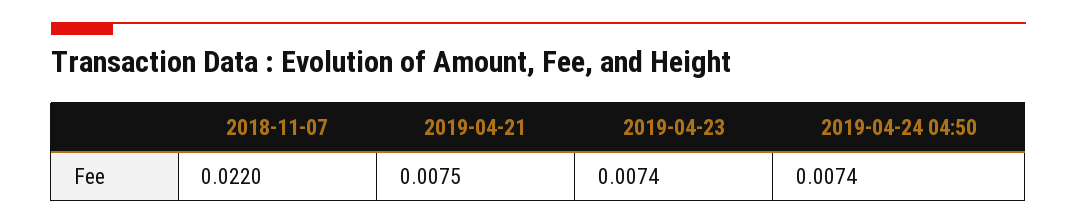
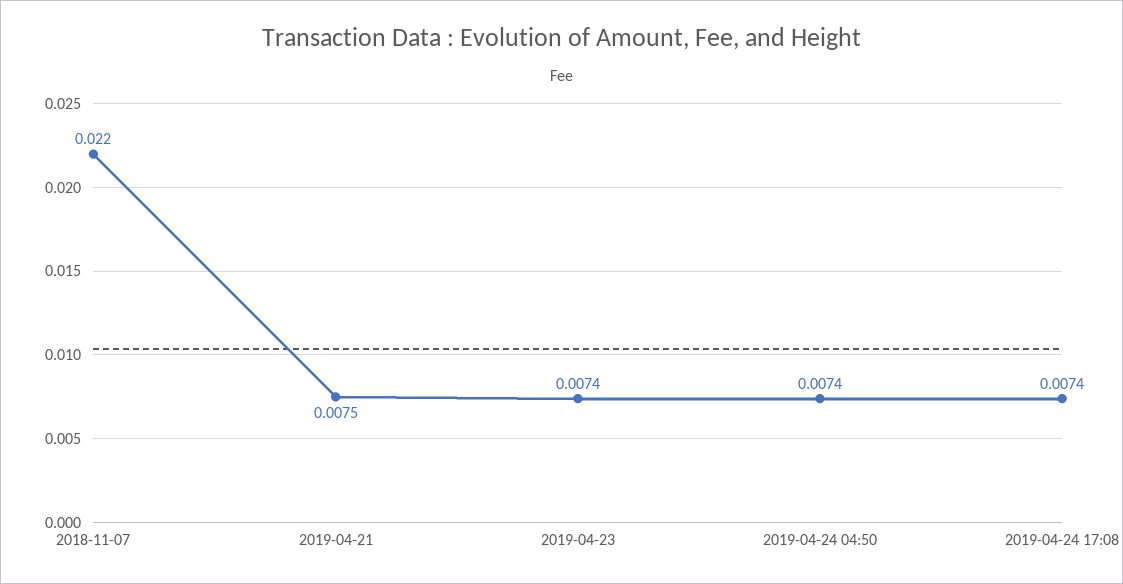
2019-04-24 17:08: none -> 0.0074

